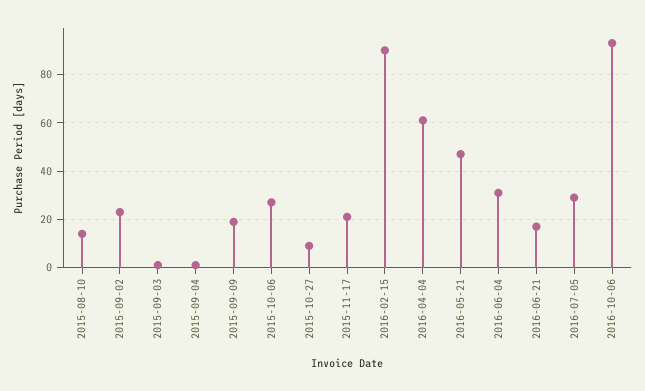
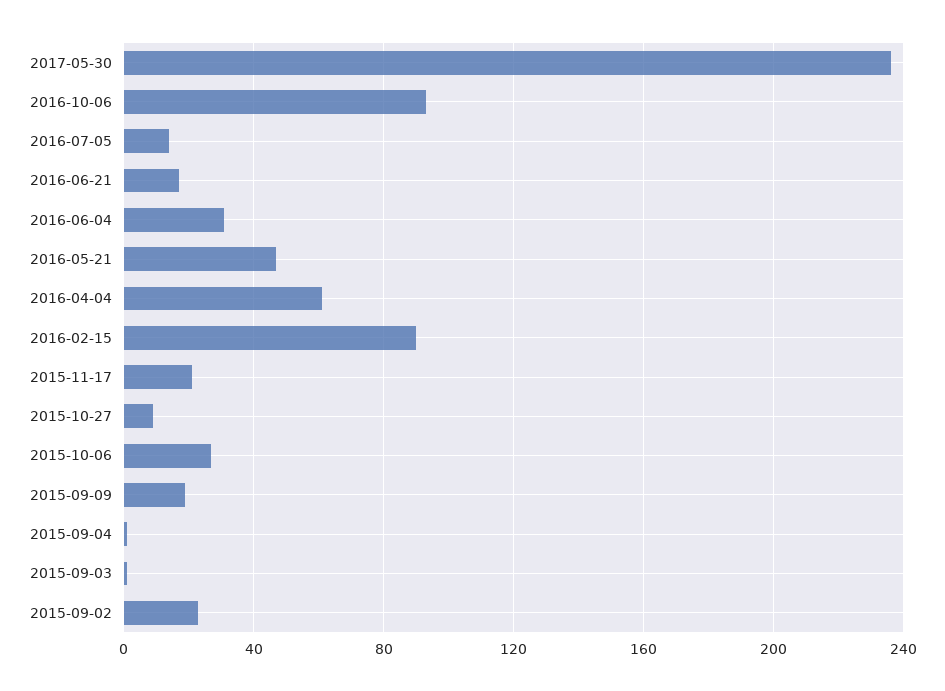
2015-08-10: 15 -> none
2016-07-05: 30 -> 15
2017-05-30: none -> 235

